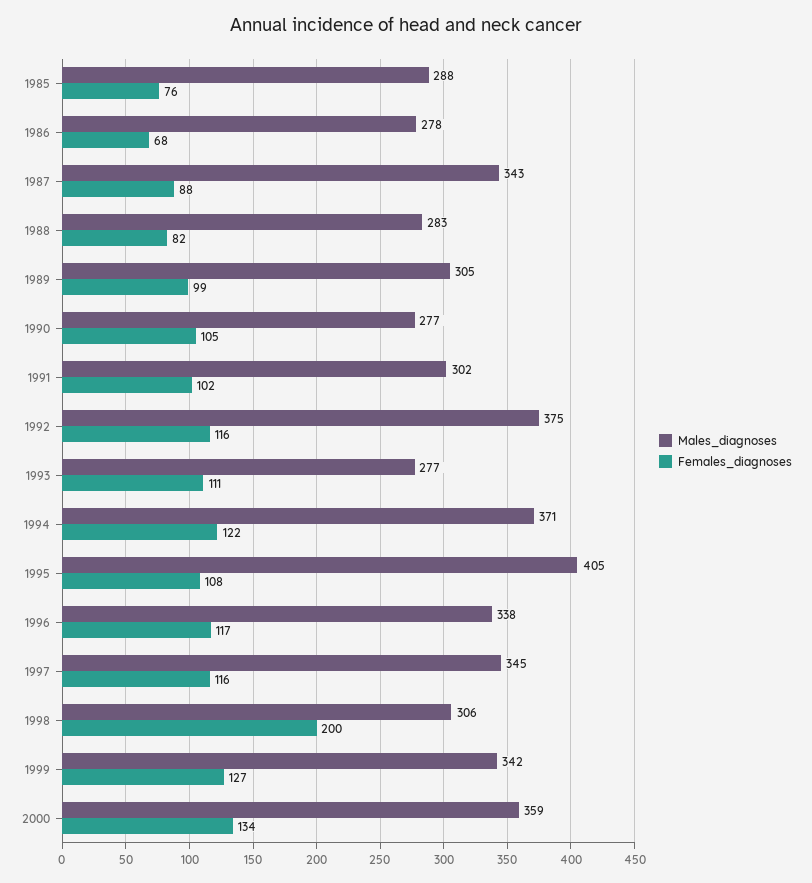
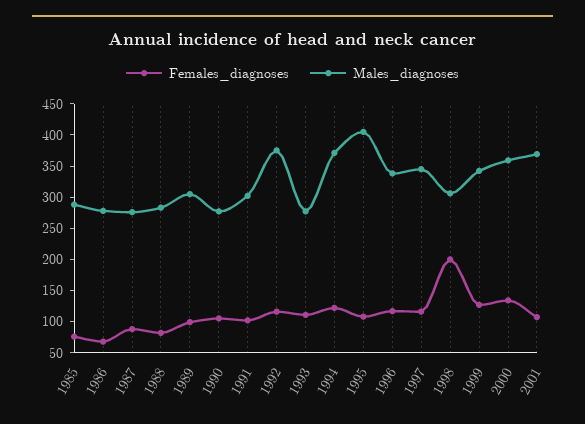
Males_diagnoses, 1987: 343 -> 275
Females_diagnoses, 2001: none -> 100
Males_diagnoses, 2001: none -> 375

